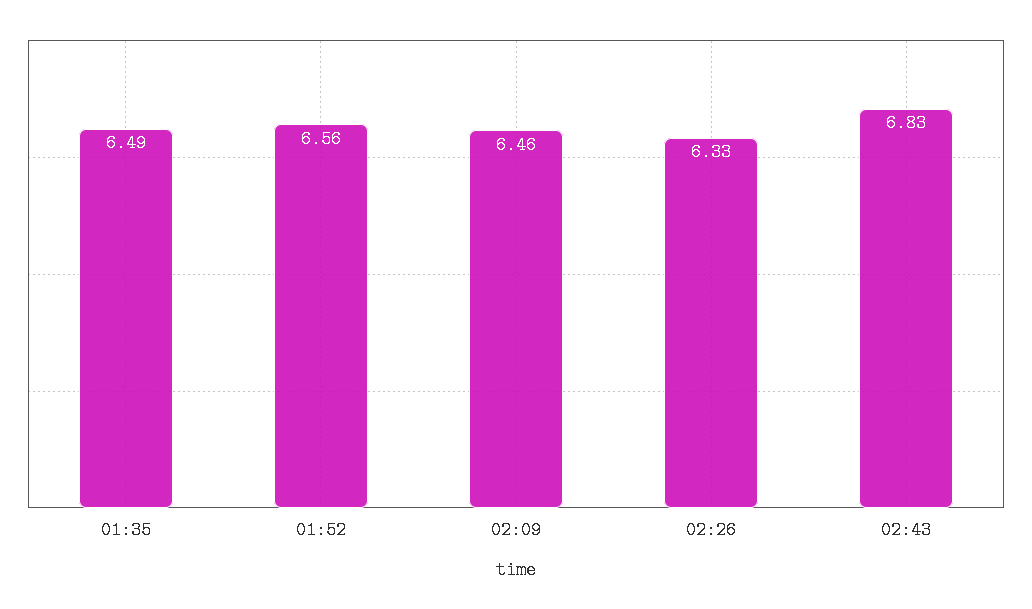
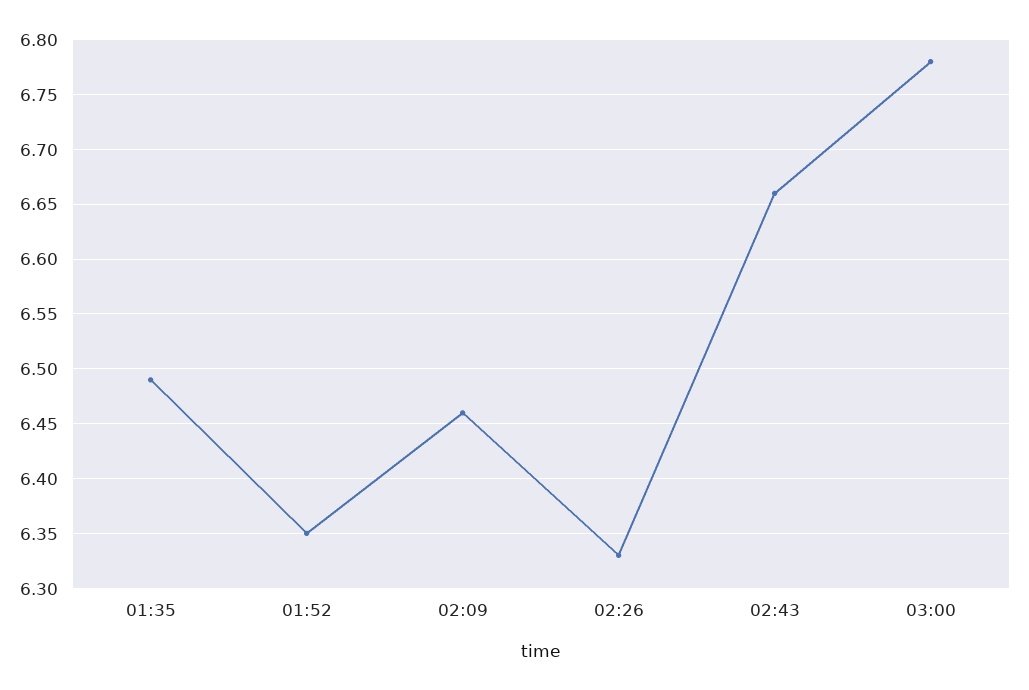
01:52: 6.56 -> 6.35
02:43: 6.83 -> 6.66
03:00: none -> 6.78

